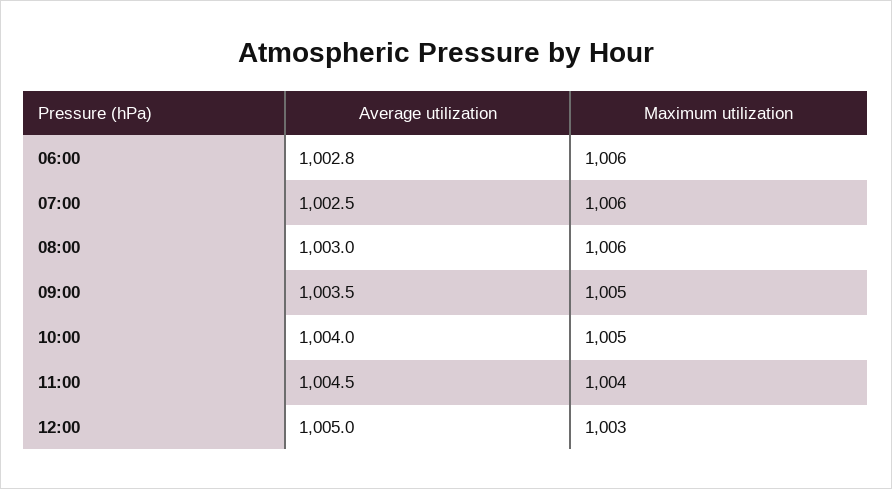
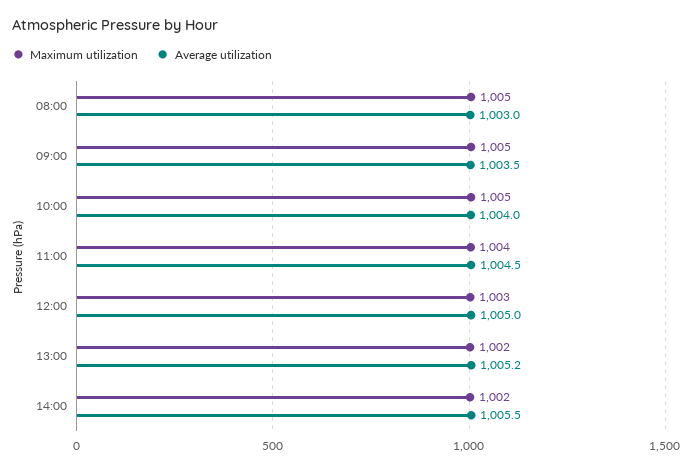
Average utilization, 06:00: 1002.8 -> none
Maximum utilization, 06:00: 1006 -> none
Average utilization, 07:00: 1002.5 -> none
Maximum utilization, 07:00: 1006 -> none
Maximum utilization, 08:00: 1006 -> 1005
Maximum utilization, 13:00: none -> 1002
Average utilization, 13:00: none -> 1005.2
Maximum utilization, 14:00: none -> 1002
Average utilization, 14:00: none -> 1005.5

